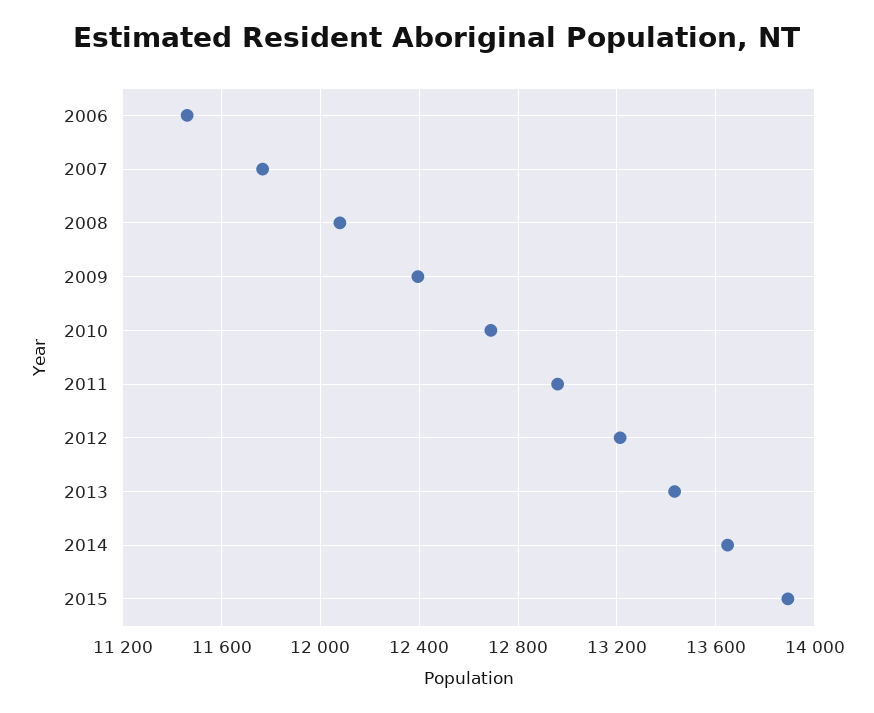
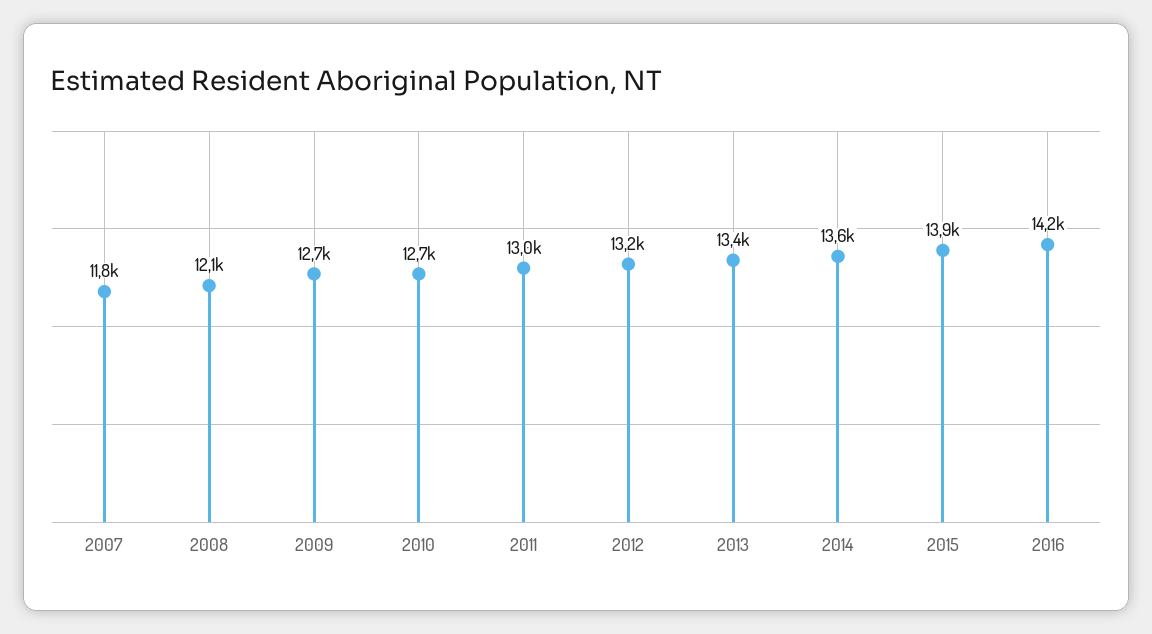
2006: 11450 -> none
2009: 12400 -> 12700
2016: none -> 14200

